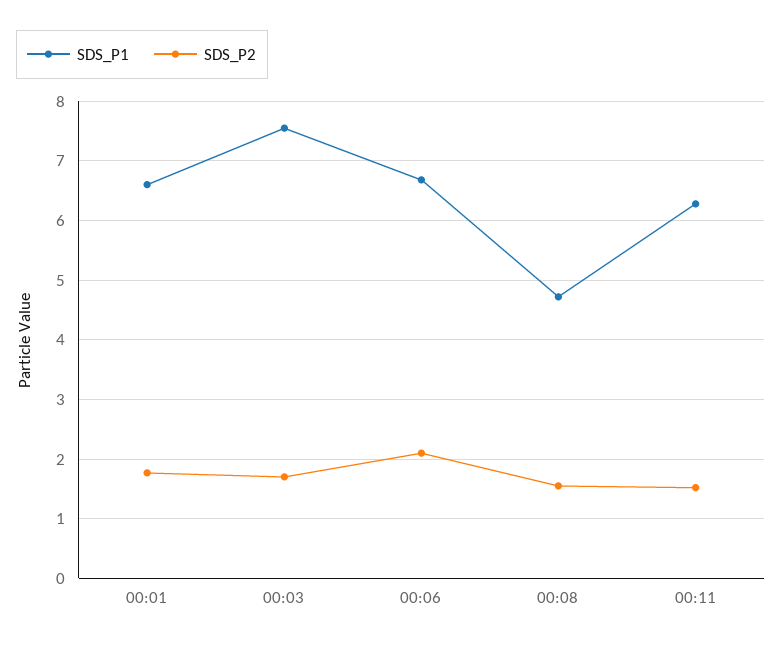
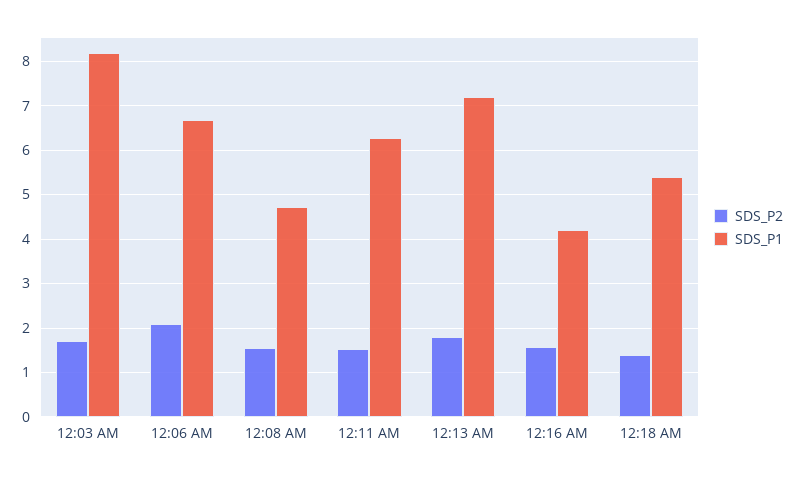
SDS_P1, 00:01: 6.6 -> none
SDS_P2, 00:01: 1.8 -> none
SDS_P1, 00:03: 7.6 -> 8.2
SDS_P2, 12:13 AM: none -> 1.8
SDS_P1, 12:13 AM: none -> 7.2
SDS_P2, 12:16 AM: none -> 1.6
SDS_P1, 12:16 AM: none -> 4.2
SDS_P2, 12:18 AM: none -> 1.4
SDS_P1, 12:18 AM: none -> 5.4

